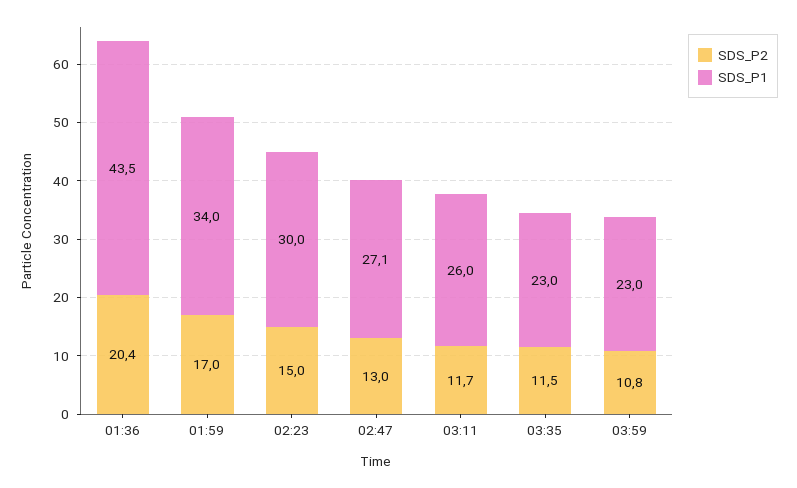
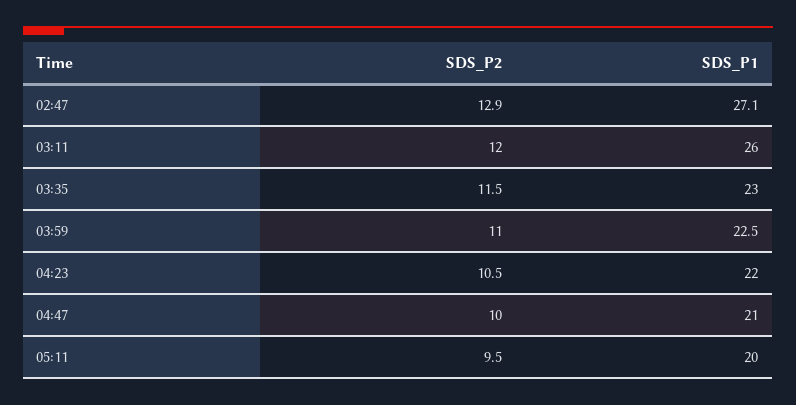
SDS_P2, 01:36: 20.4 -> none
SDS_P1, 01:36: 43.5 -> none
SDS_P2, 01:59: 17 -> none
SDS_P1, 01:59: 34 -> none
SDS_P2, 02:23: 15 -> none
SDS_P1, 02:23: 30 -> none
SDS_P2, 02:47: 13 -> 12.9
SDS_P2, 03:11: 11.7 -> 12
SDS_P2, 03:59: 10.8 -> 11
SDS_P1, 03:59: 23 -> 22.5
SDS_P2, 04:23: none -> 10.5
SDS_P1, 04:23: none -> 22
SDS_P2, 04:47: none -> 10
SDS_P1, 04:47: none -> 21
SDS_P2, 05:11: none -> 9.5
SDS_P1, 05:11: none -> 20

